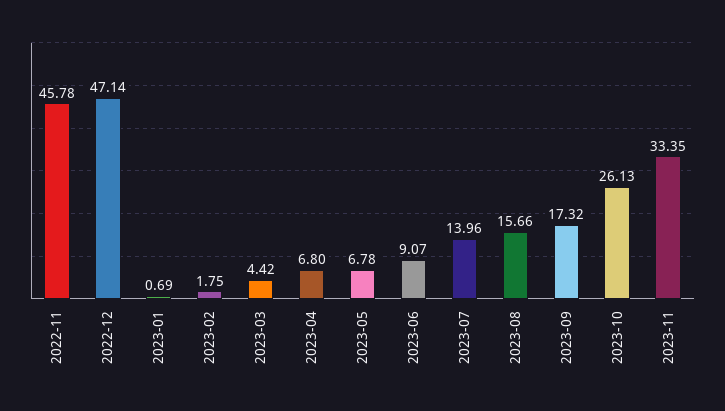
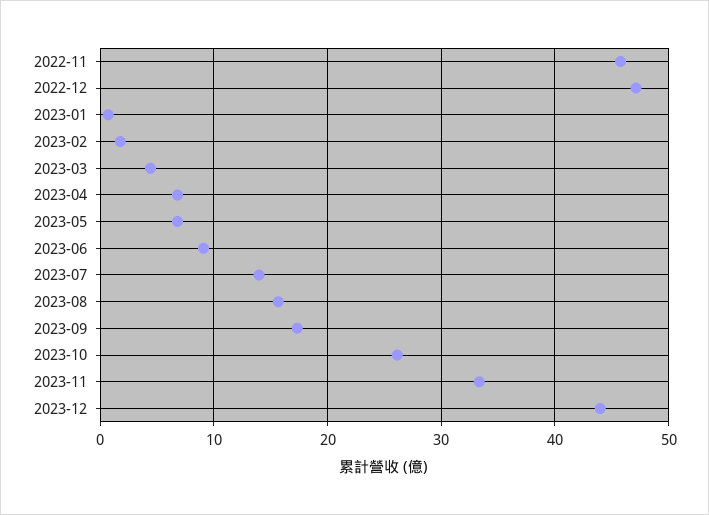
2023-12: none -> 44

